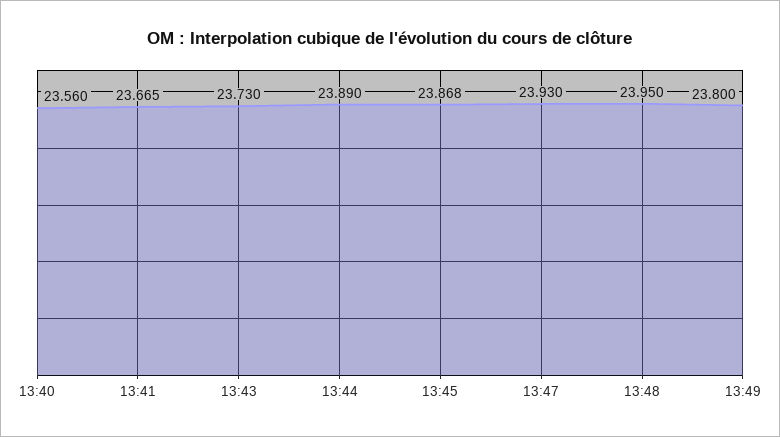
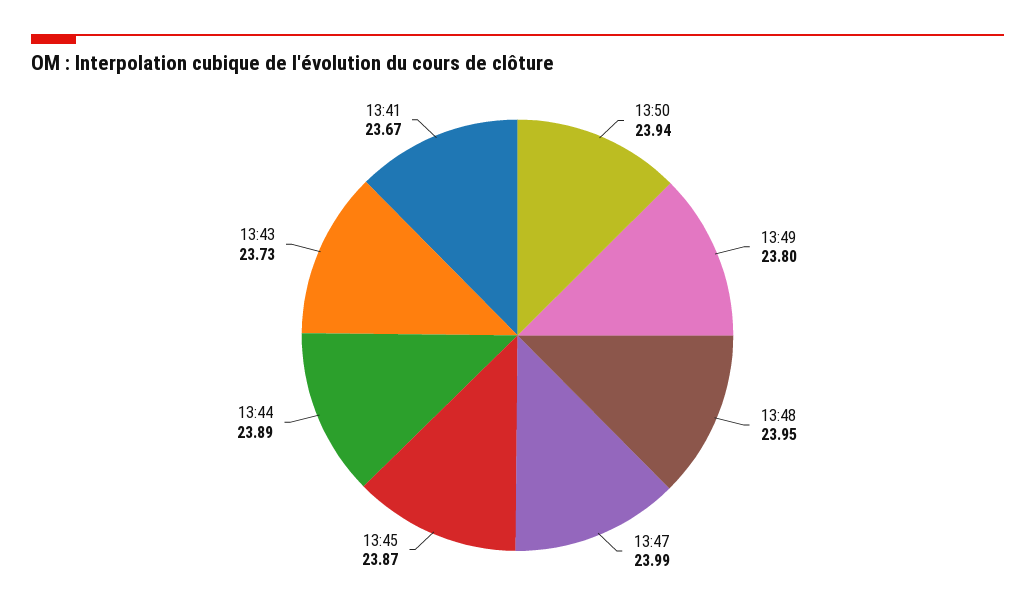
13:40: 23.56 -> none
13:47: 23.93 -> 23.99
13:50: none -> 23.94

